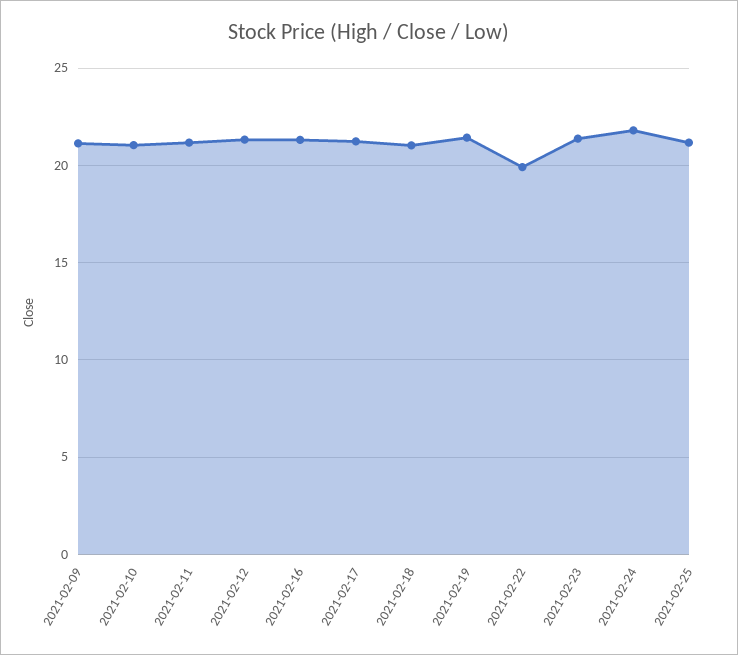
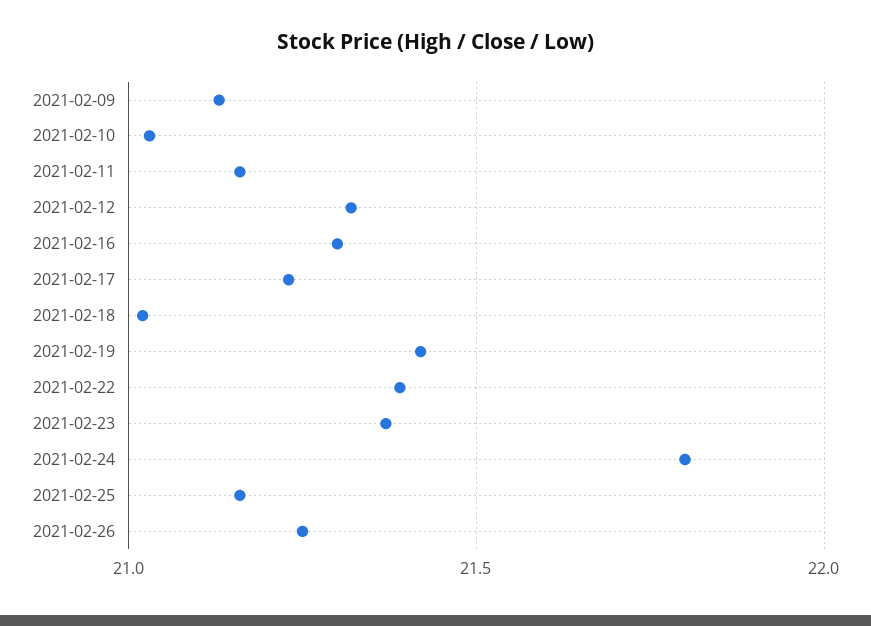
2021-02-22: 20 -> 21.4
2021-02-26: none -> 21.25

